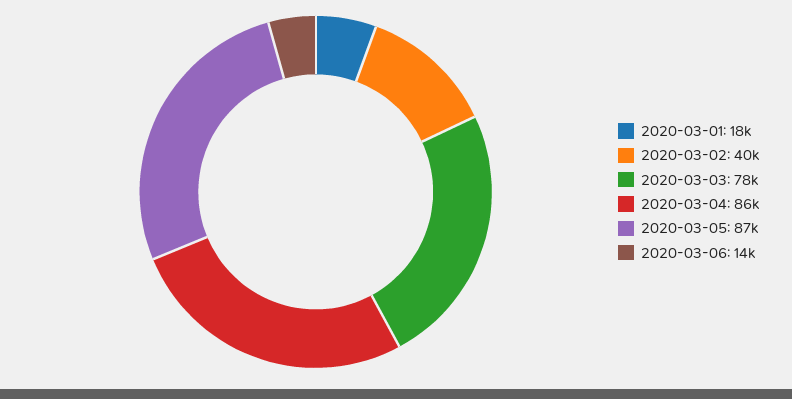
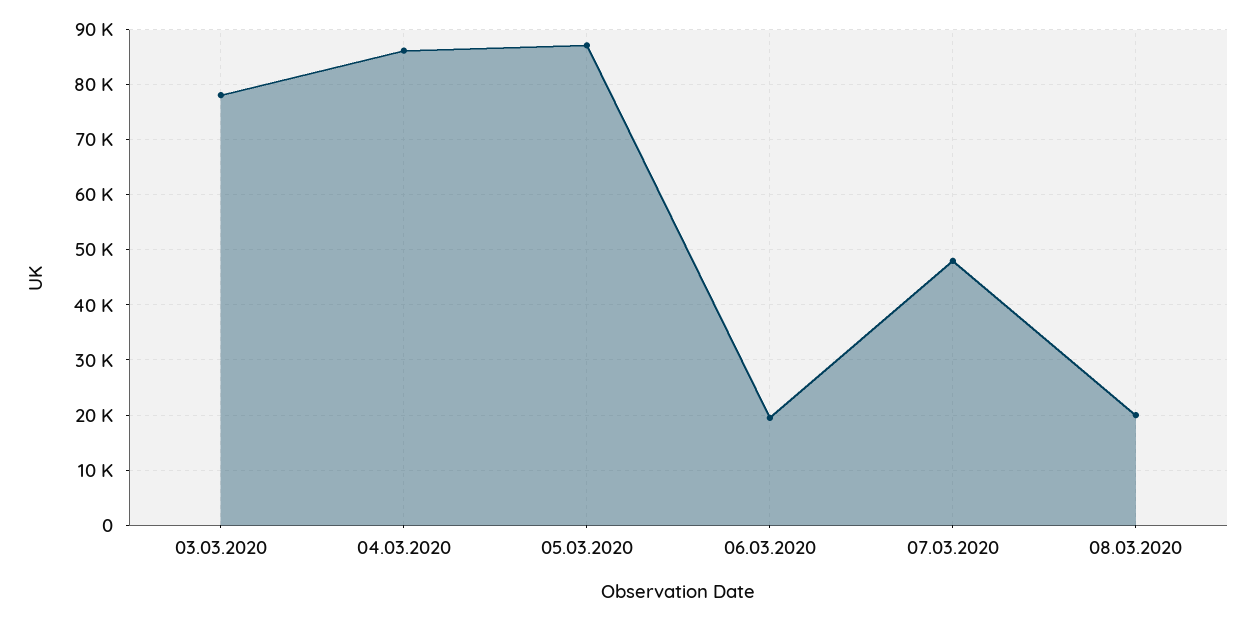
2020-03-01: 18000 -> none
2020-03-02: 40000 -> none
2020-03-06: 14000 -> 20000
07.03.2020: none -> 48000
08.03.2020: none -> 20000

